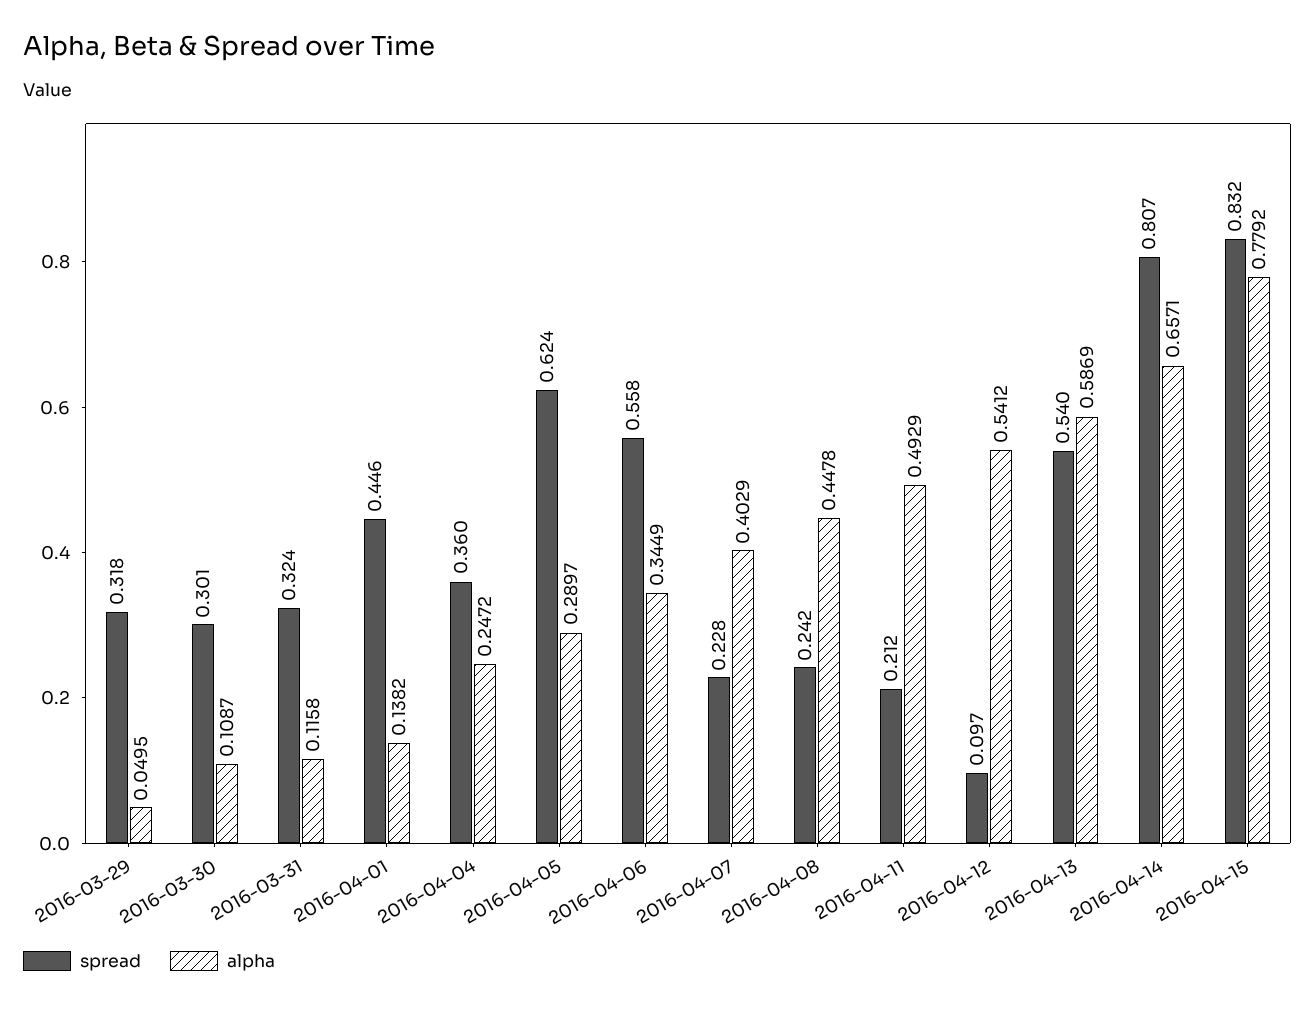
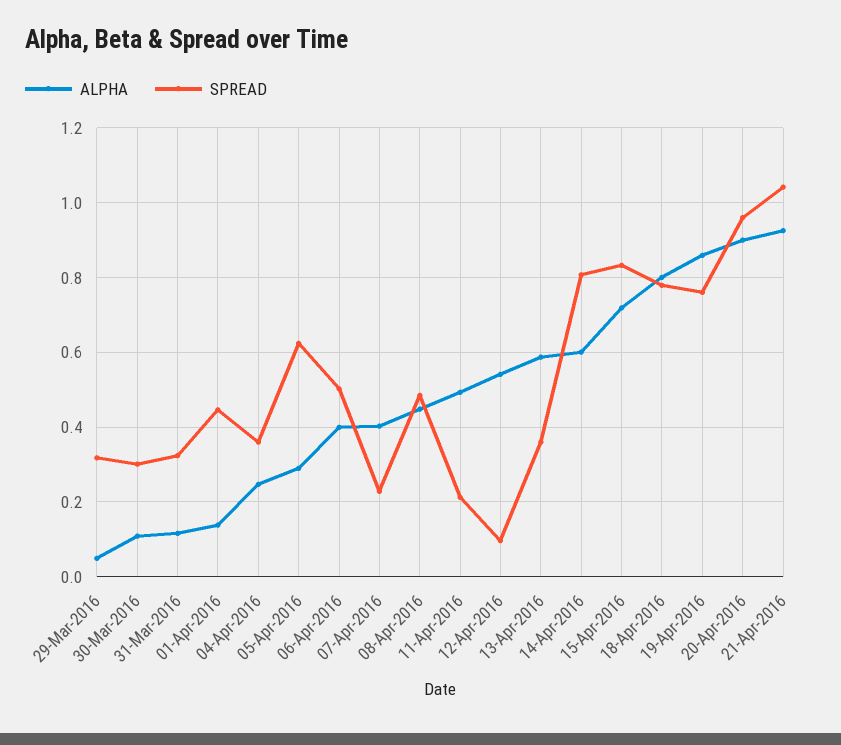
spread, 2016-04-06: 0.558 -> 0.5
alpha, 2016-04-06: 0.3449 -> 0.4
spread, 2016-04-08: 0.242 -> 0.48
spread, 2016-04-13: 0.54 -> 0.36
alpha, 2016-04-14: 0.6571 -> 0.6
alpha, 2016-04-15: 0.7792 -> 0.72
alpha, 18-Apr-2016: none -> 0.8
spread, 18-Apr-2016: none -> 0.78
alpha, 19-Apr-2016: none -> 0.86
spread, 19-Apr-2016: none -> 0.76
alpha, 20-Apr-2016: none -> 0.9
spread, 20-Apr-2016: none -> 0.96
alpha, 21-Apr-2016: none -> 0.92
spread, 21-Apr-2016: none -> 1.04

